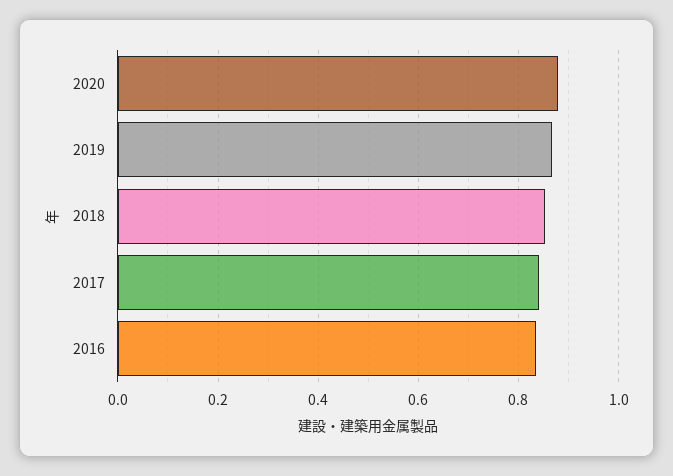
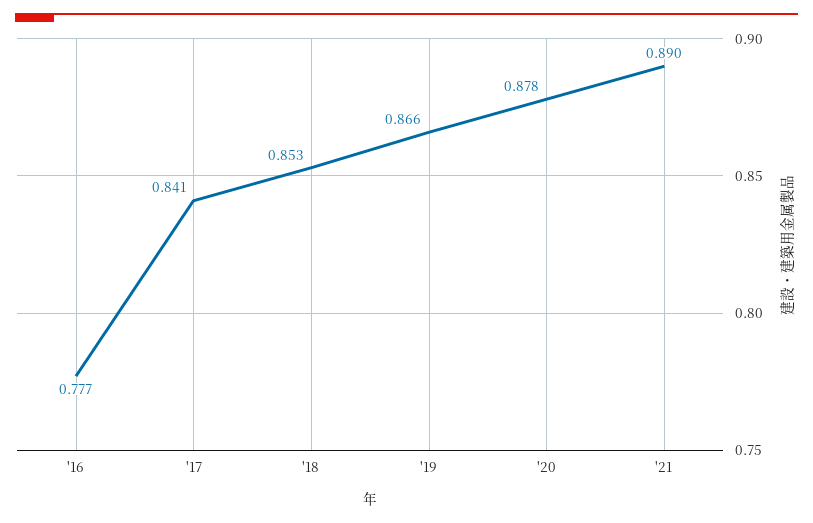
2016: 0.84 -> 0.777
'21: none -> 0.89

